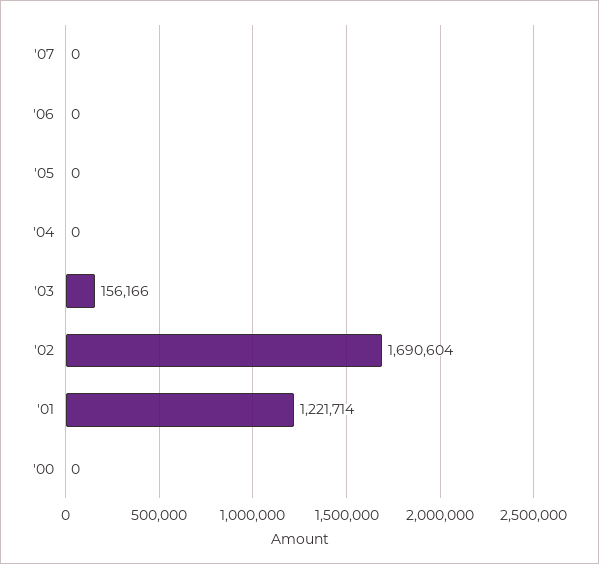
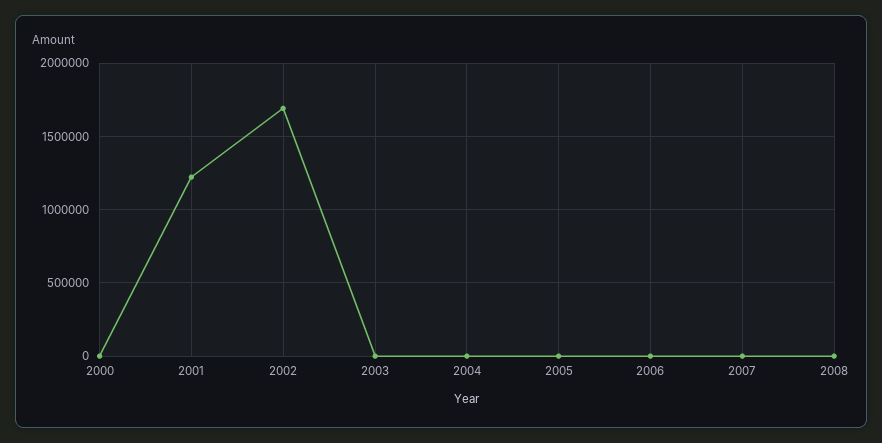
'03: 156166 -> 0
2008: none -> 0

